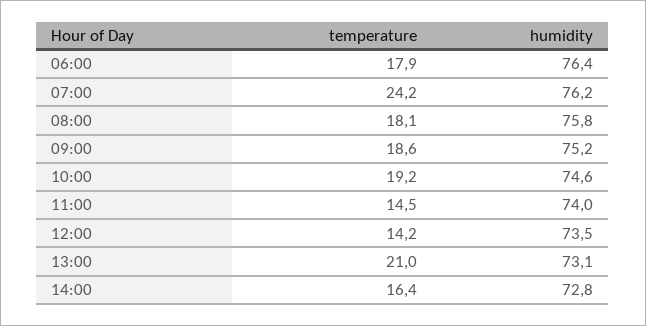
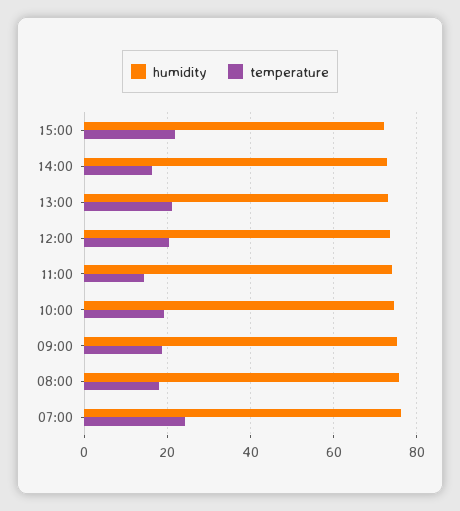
temperature, 06:00: 17.9 -> none
humidity, 06:00: 76.4 -> none
temperature, 12:00: 14.2 -> 20
humidity, 15:00: none -> 72
temperature, 15:00: none -> 22

